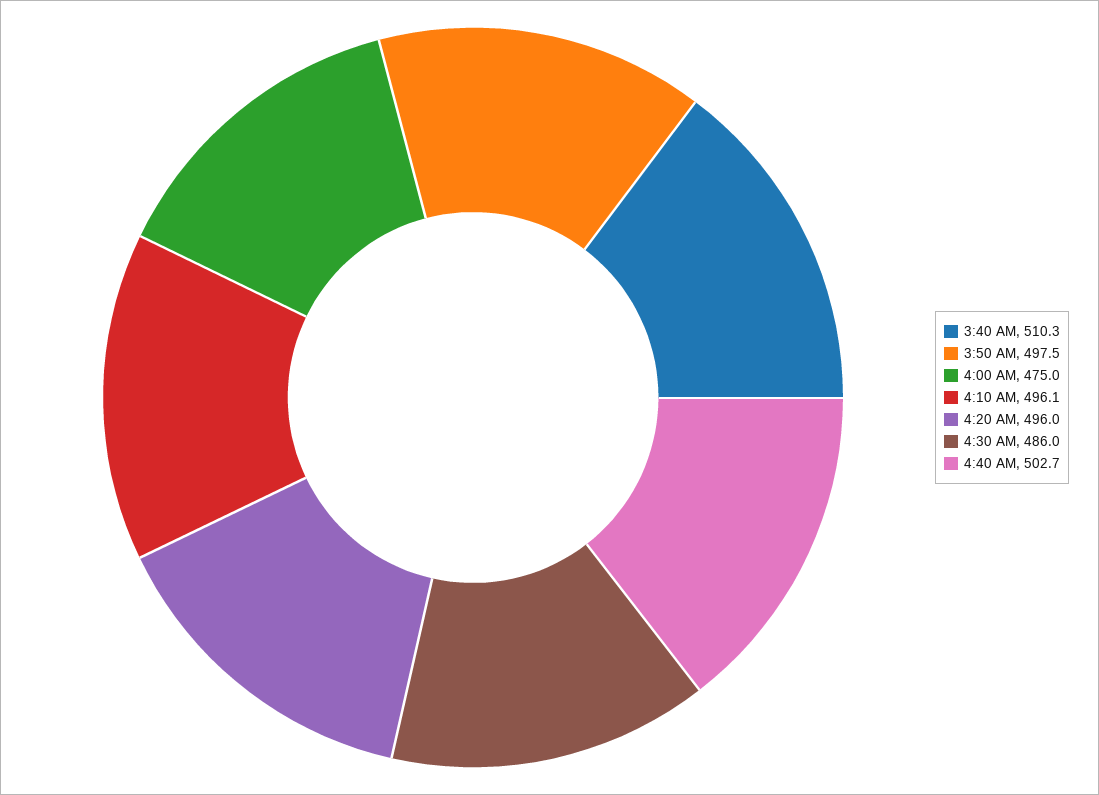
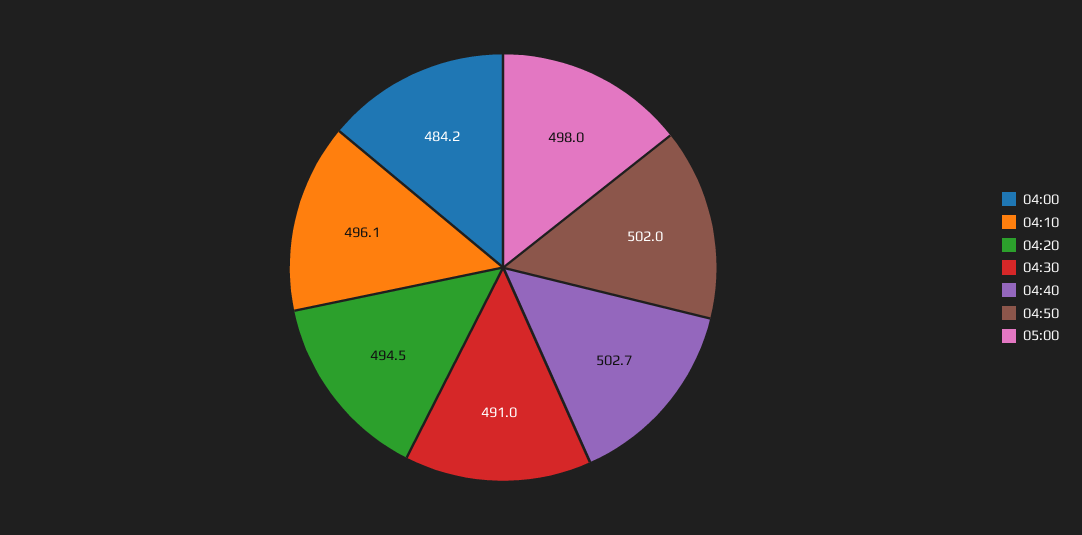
3:40 AM: 510.3 -> none
3:50 AM: 497.5 -> none
4:00 AM: 475 -> 484.2
4:20 AM: 496 -> 494.5
4:30 AM: 486 -> 491
04:50: none -> 502
05:00: none -> 498

